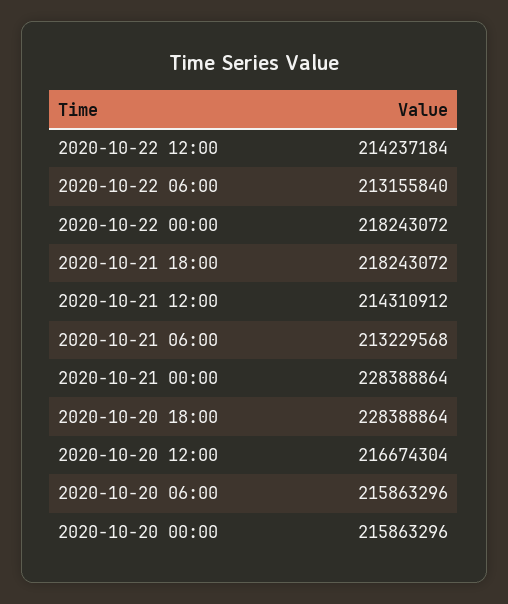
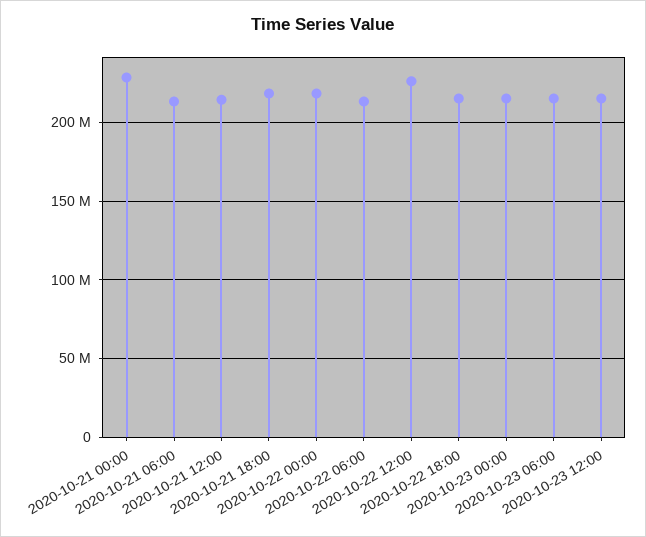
2020-10-22 12:00: 214237184 -> 225000000
2020-10-20 18:00: 228388864 -> none
2020-10-20 12:00: 216674304 -> none
2020-10-20 06:00: 215863296 -> none
2020-10-20 00:00: 215863296 -> none
2020-10-22 18:00: none -> 215000000
2020-10-23 00:00: none -> 215000000
2020-10-23 06:00: none -> 215000000
2020-10-23 12:00: none -> 215000000

